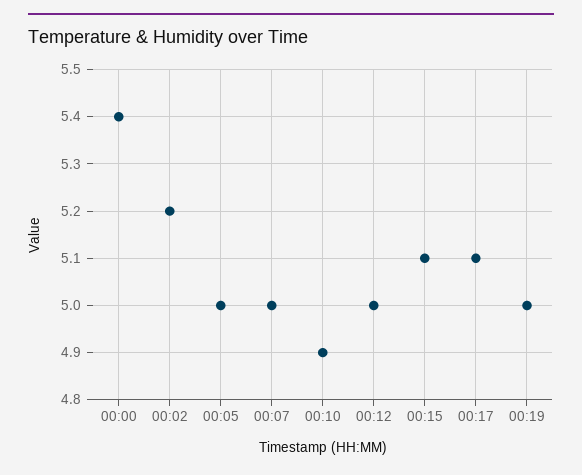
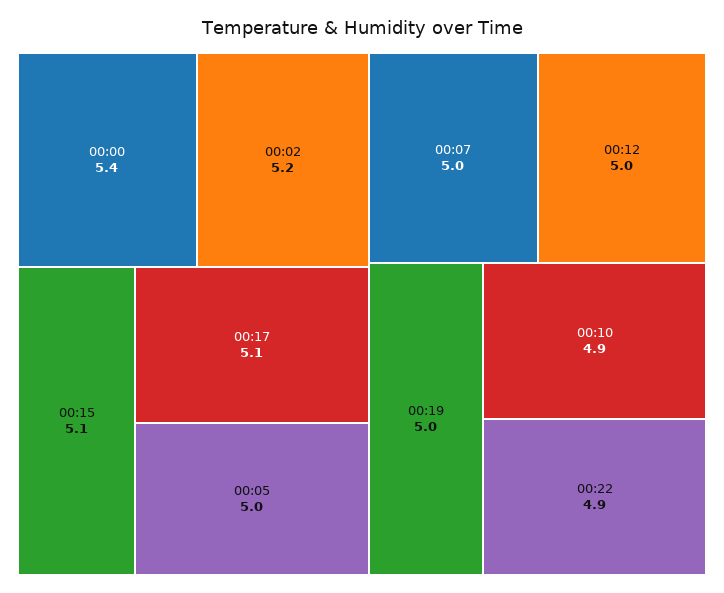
00:22: none -> 4.9

